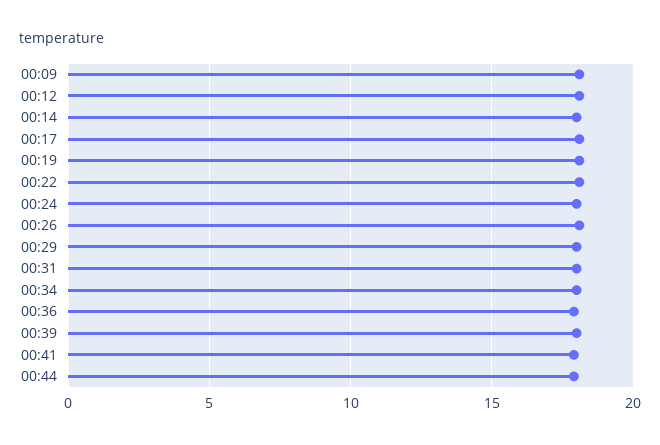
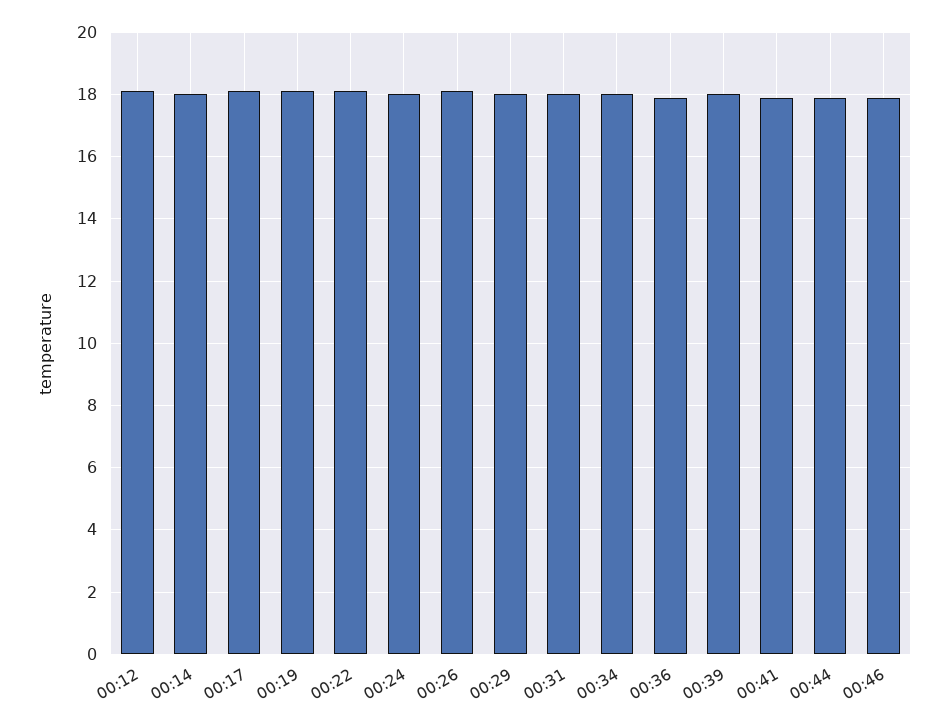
00:09: 18 -> none
00:46: none -> 18

